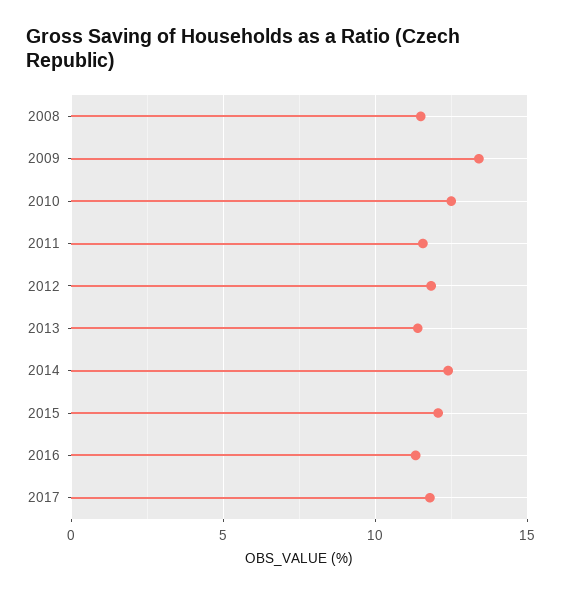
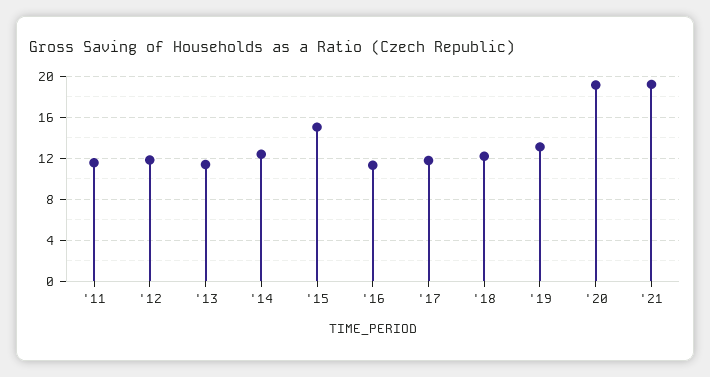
2008: 11.5 -> none
2009: 13.5 -> none
2010: 12.5 -> none
2015: 12 -> 15
'18: none -> 12
'19: none -> 13
'20: none -> 19
'21: none -> 19

